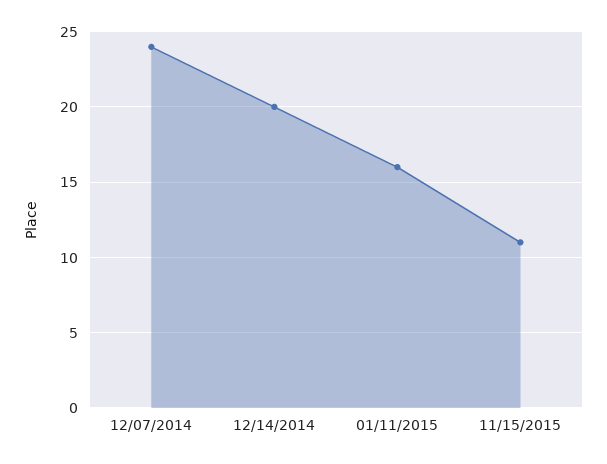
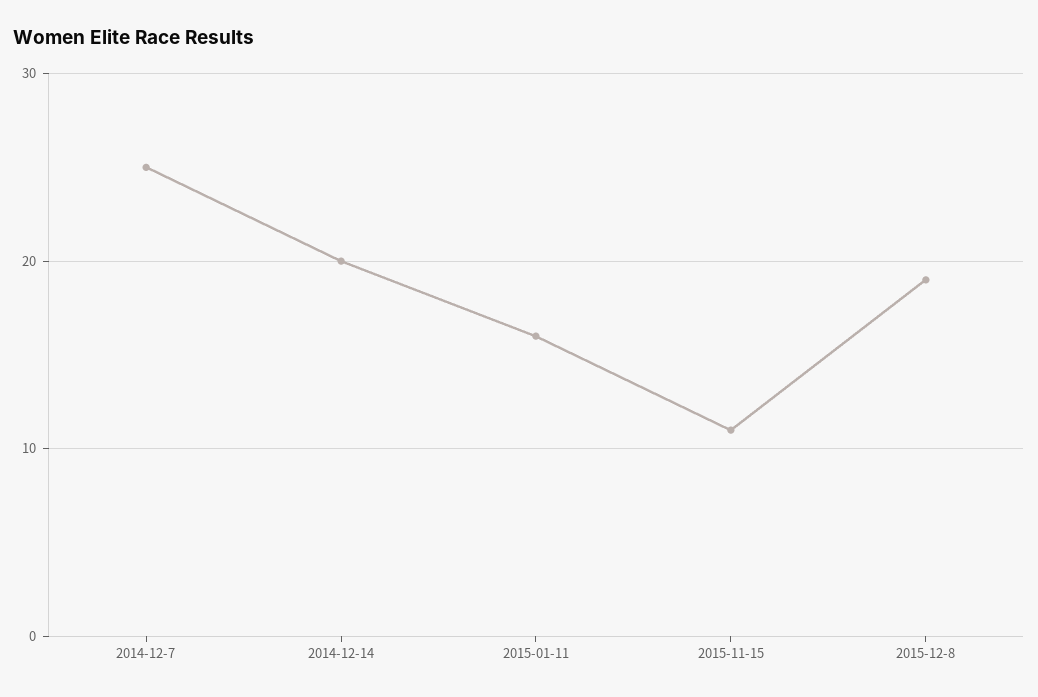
12/07/2014: 24 -> 25
2015-12-8: none -> 19

